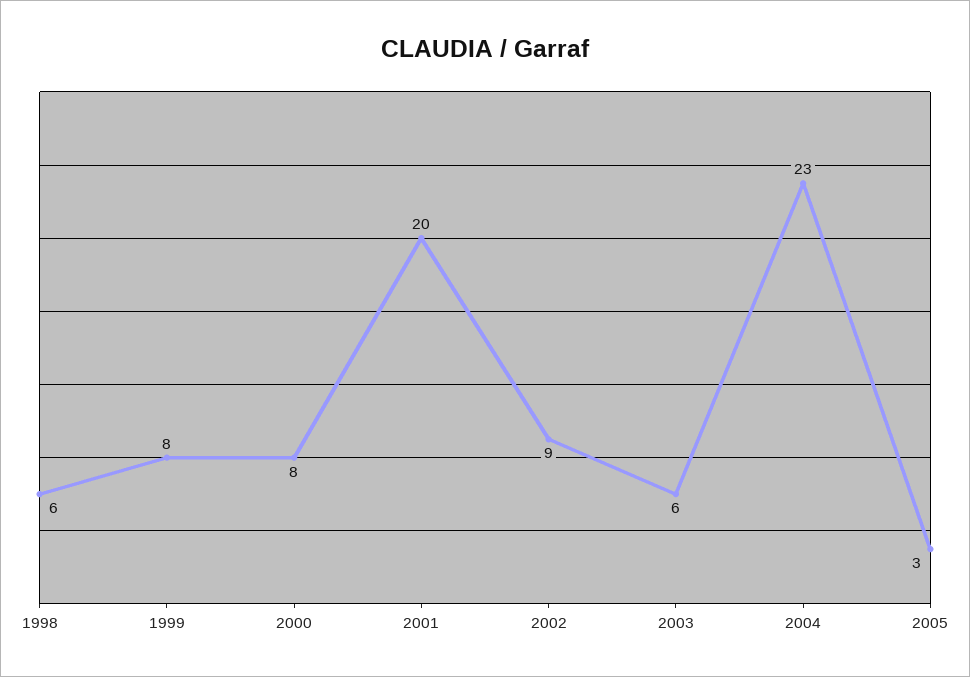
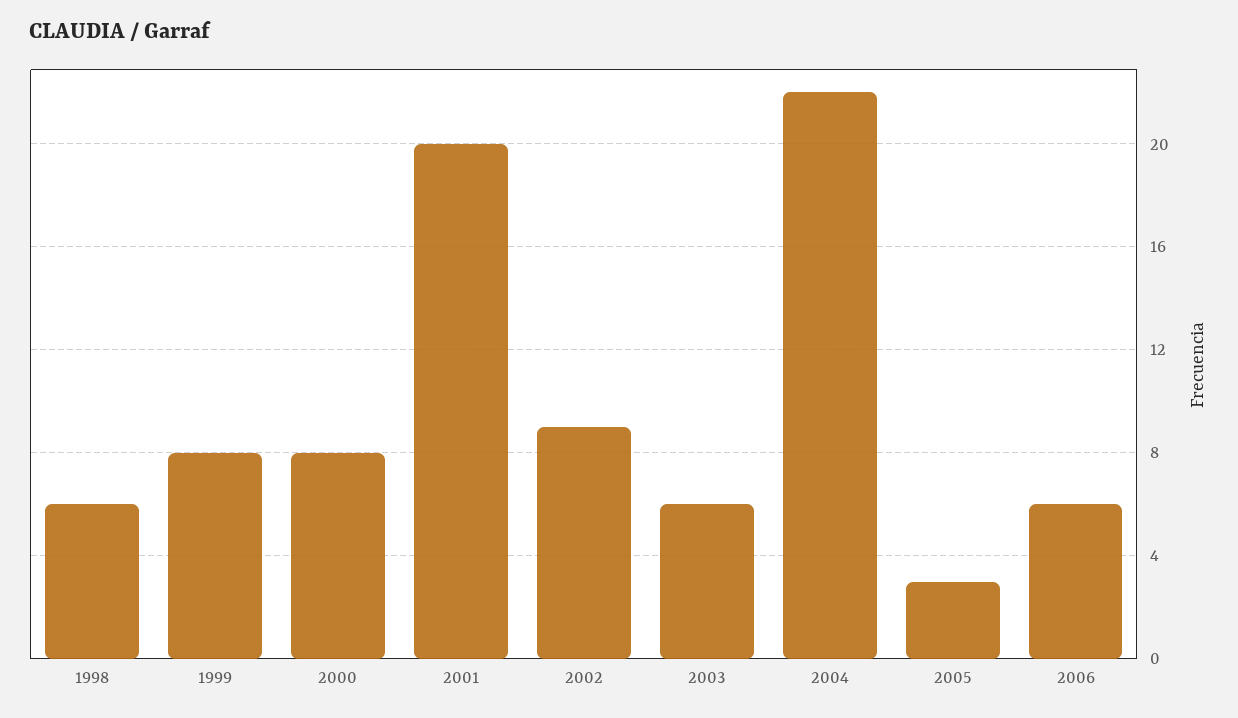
2004: 23 -> 22
2006: none -> 6

